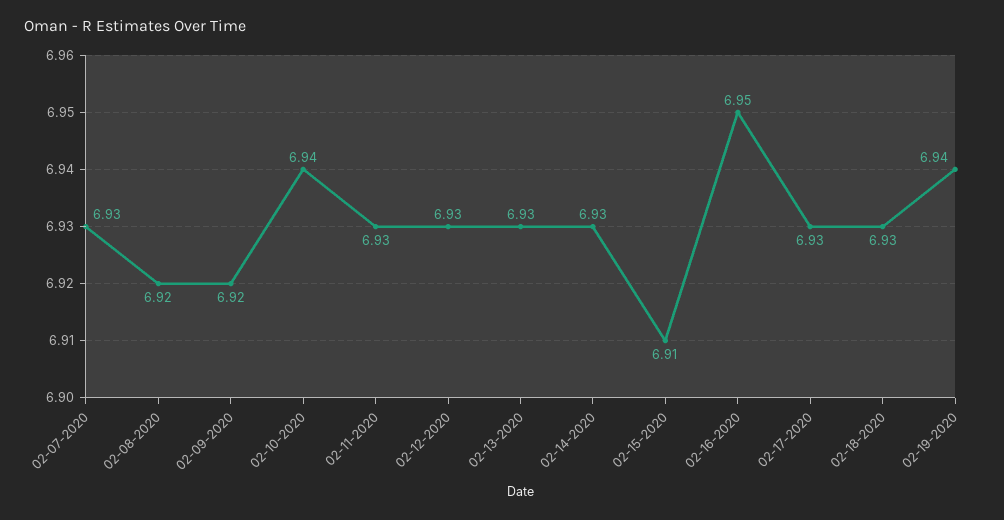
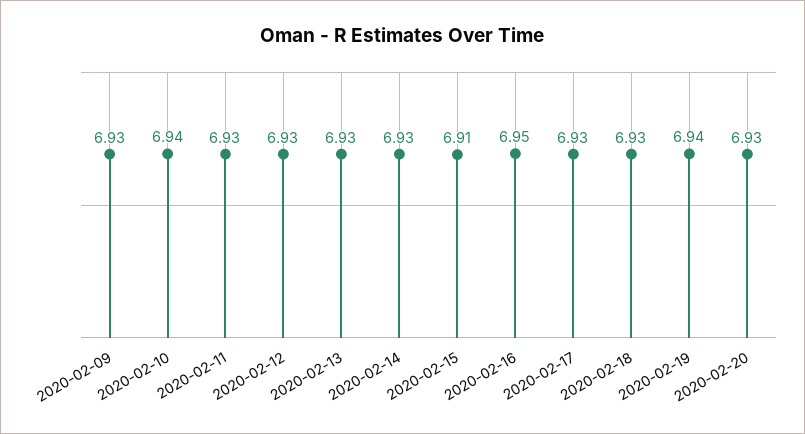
02-07-2020: 6.93 -> none
02-08-2020: 6.92 -> none
02-09-2020: 6.92 -> 6.93
2020-02-20: none -> 6.93

